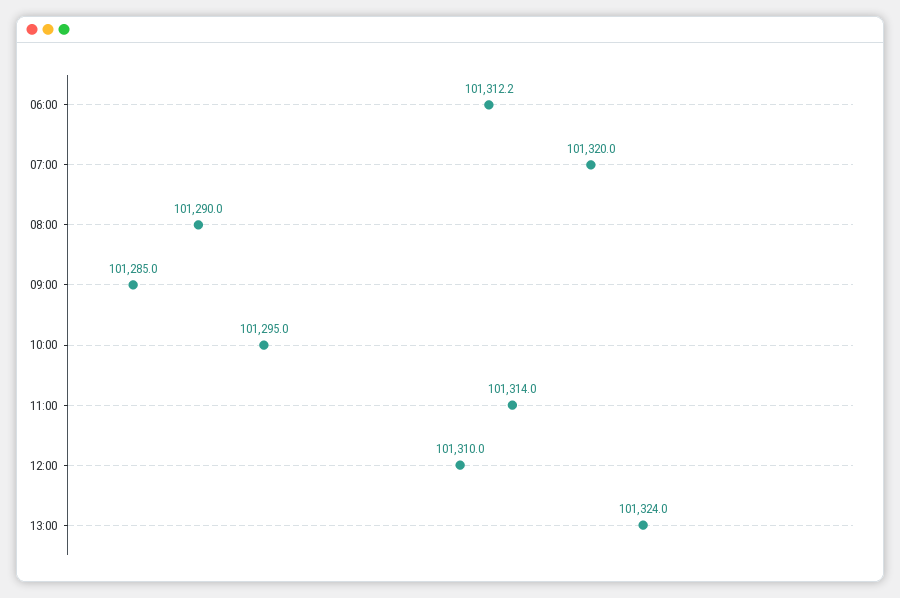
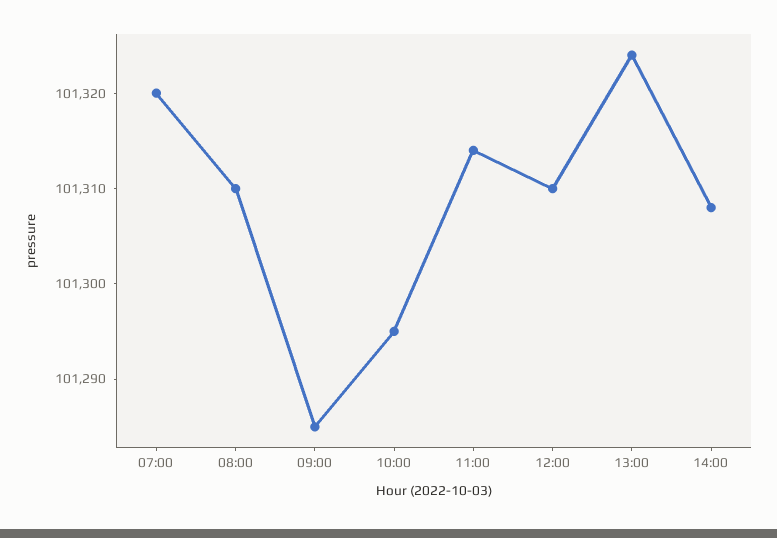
06:00: 101312.2 -> none
08:00: 101290 -> 101310
14:00: none -> 101308

